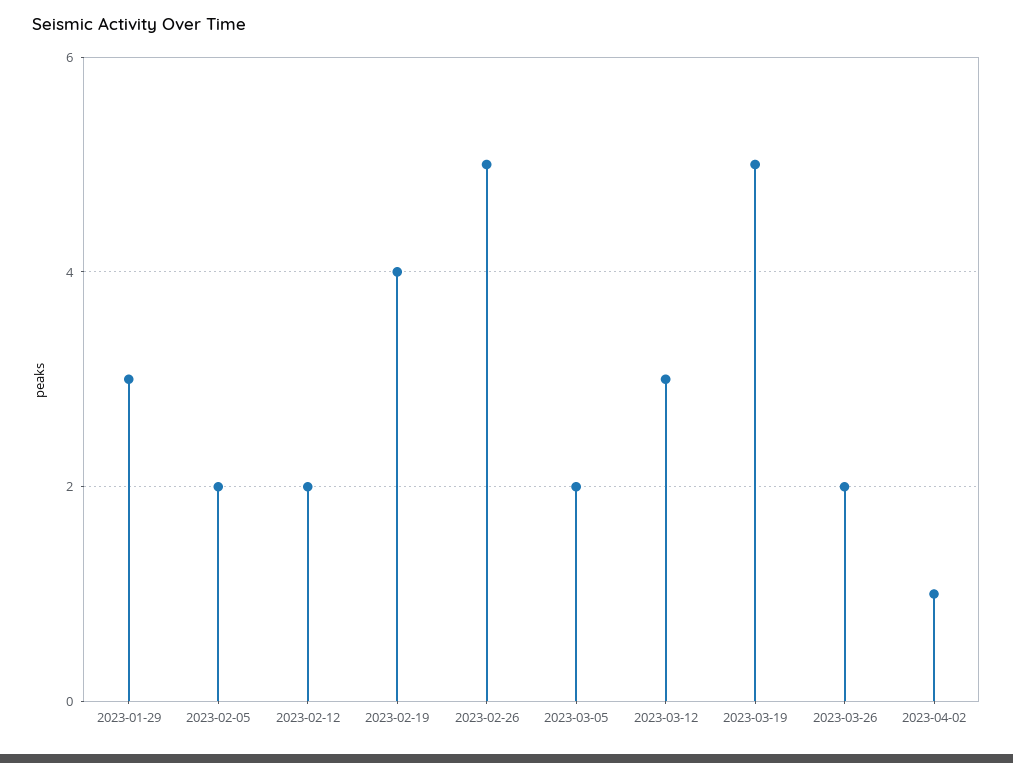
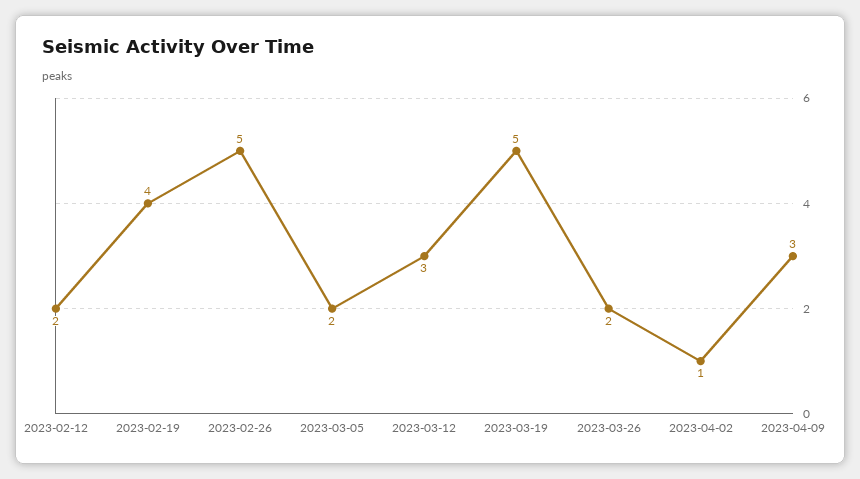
2023-01-29: 3 -> none
2023-02-05: 2 -> none
2023-04-09: none -> 3

